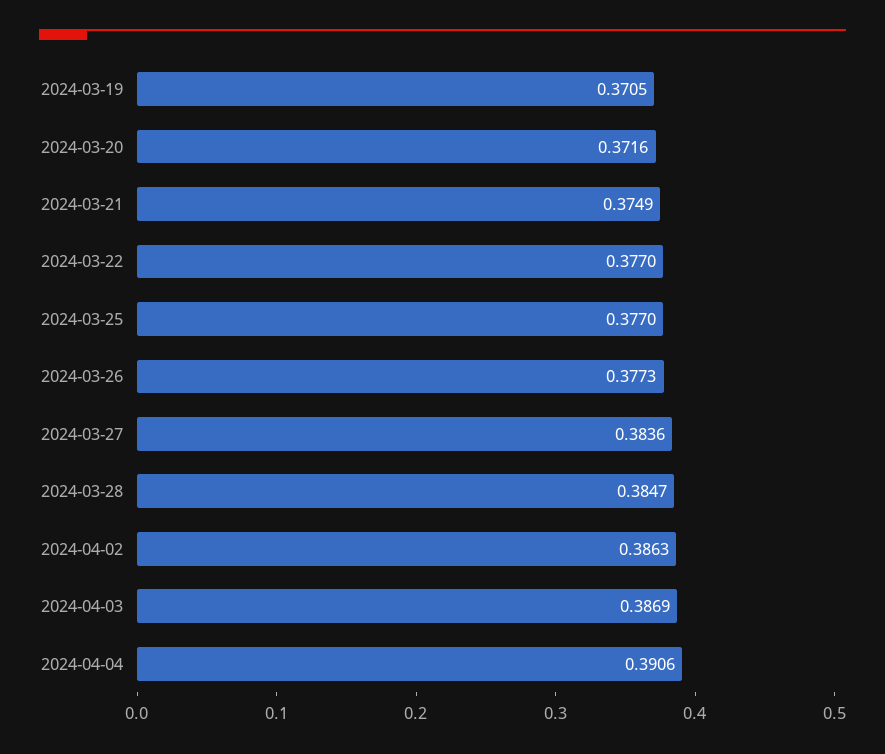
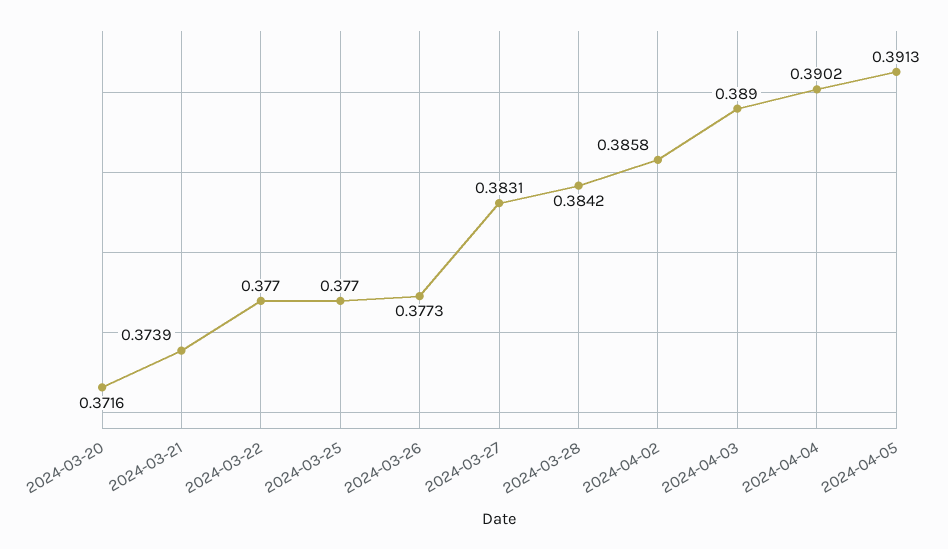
2024-03-19: 0.3705 -> none
2024-03-21: 0.3749 -> 0.3739
2024-03-27: 0.3836 -> 0.3831
2024-03-28: 0.3847 -> 0.3842
2024-04-02: 0.3863 -> 0.3858
2024-04-03: 0.3869 -> 0.389
2024-04-04: 0.3906 -> 0.3902
2024-04-05: none -> 0.3913

